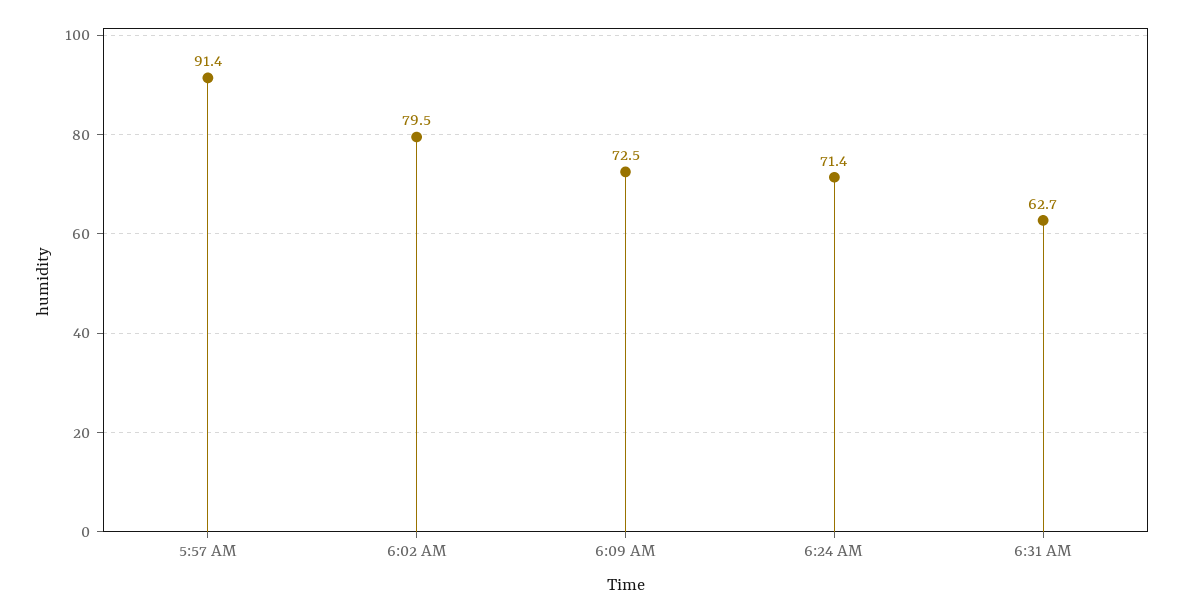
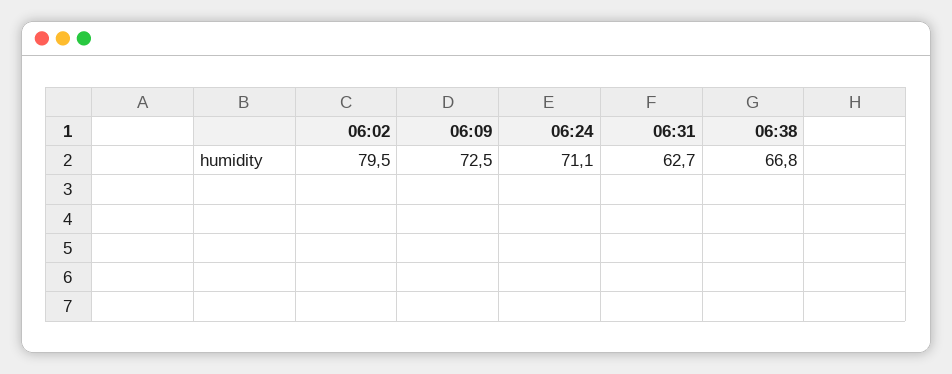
5:57 AM: 91.4 -> none
6:24 AM: 71.4 -> 71.1
06:38: none -> 66.8

